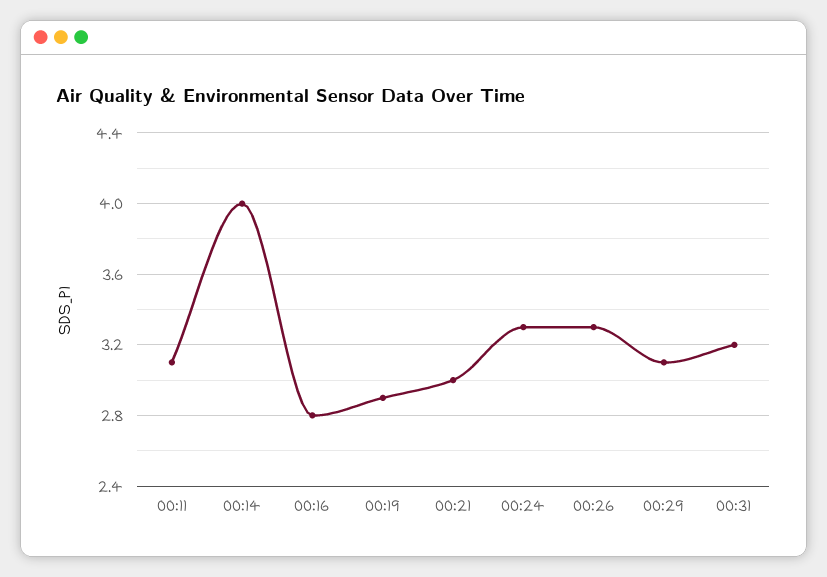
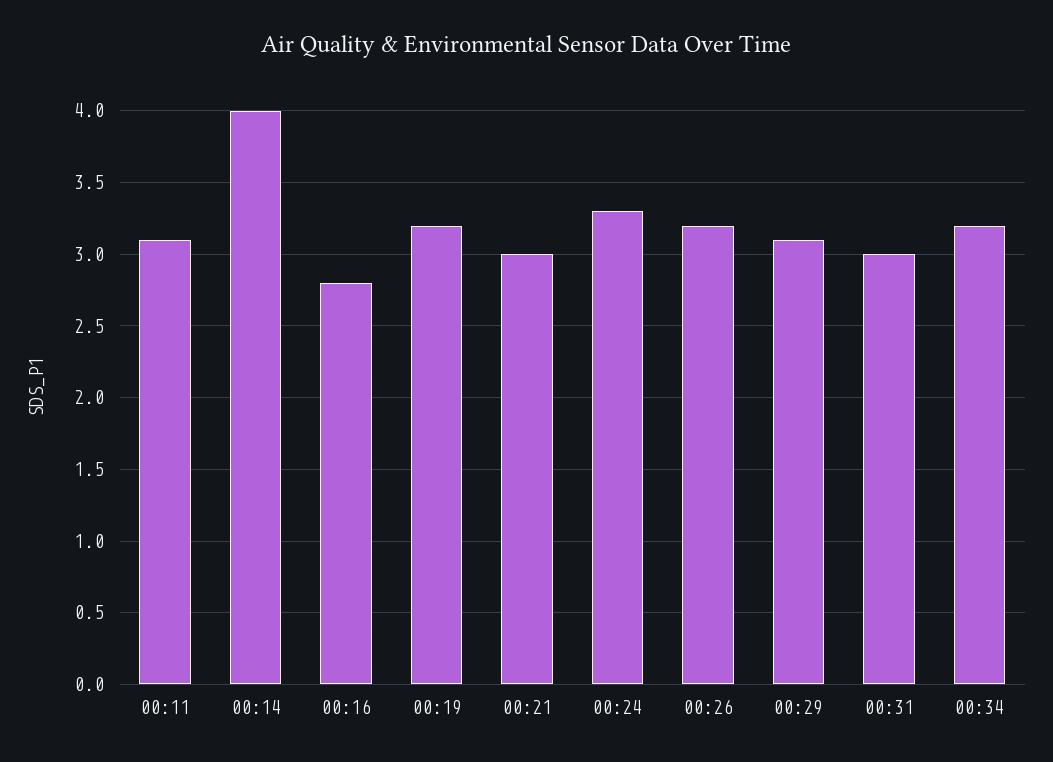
00:19: 2.9 -> 3.2
00:26: 3.3 -> 3.2
00:31: 3.2 -> 3
00:34: none -> 3.2

